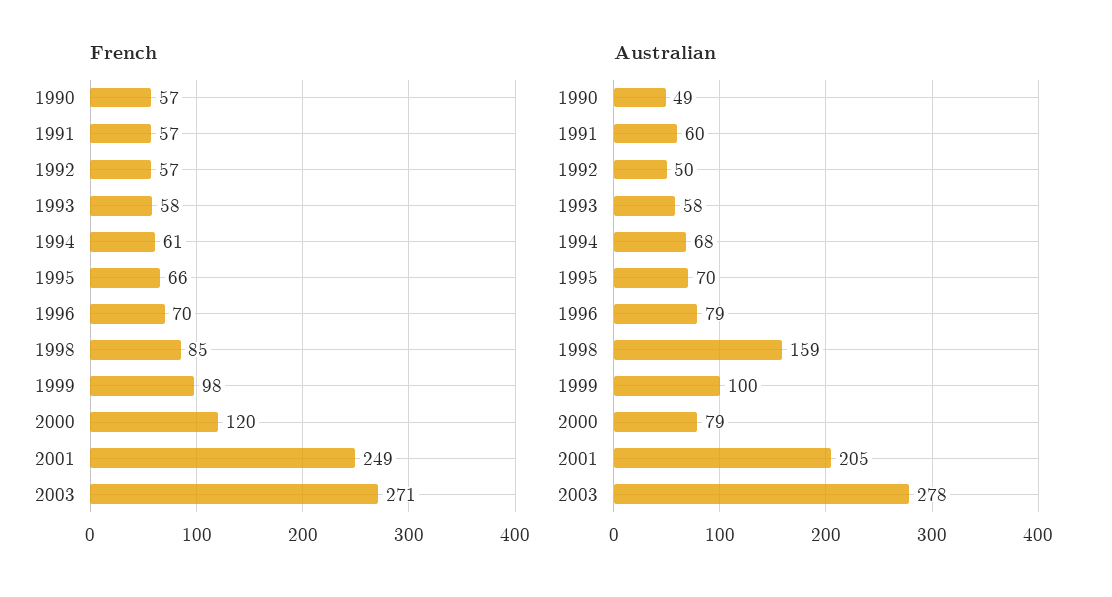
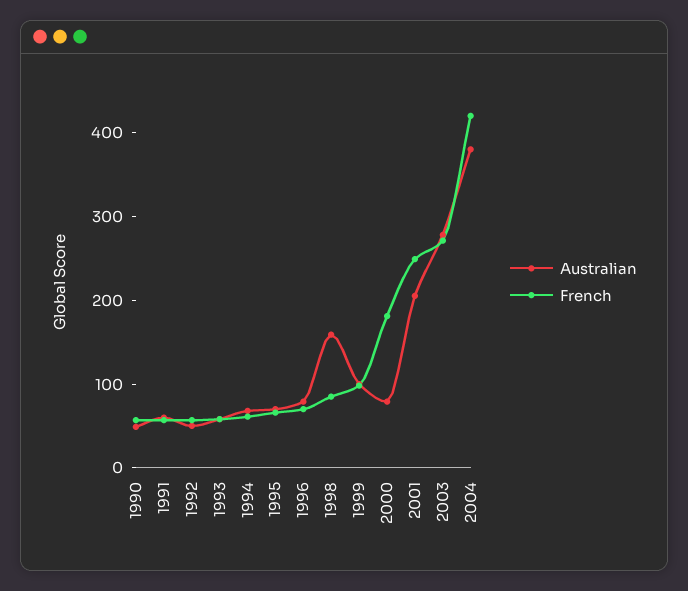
French, 2000: 120 -> 180
Australian, 2004: none -> 380
French, 2004: none -> 420

